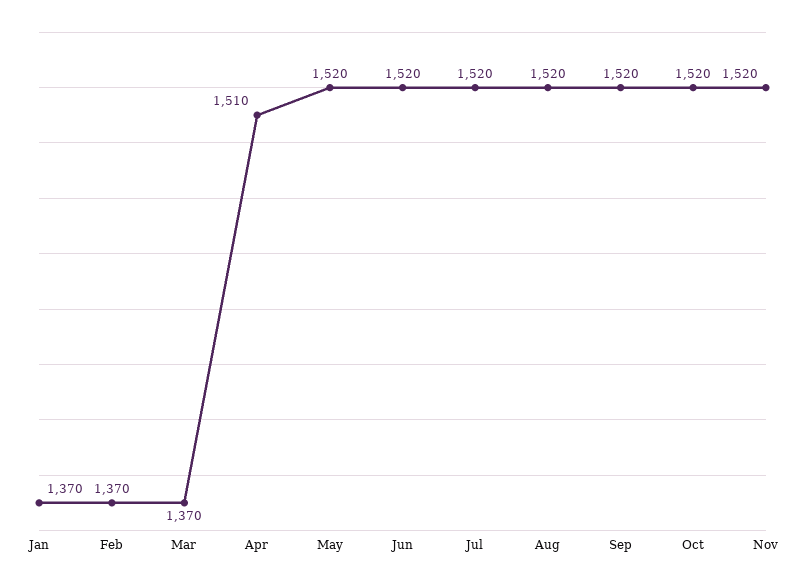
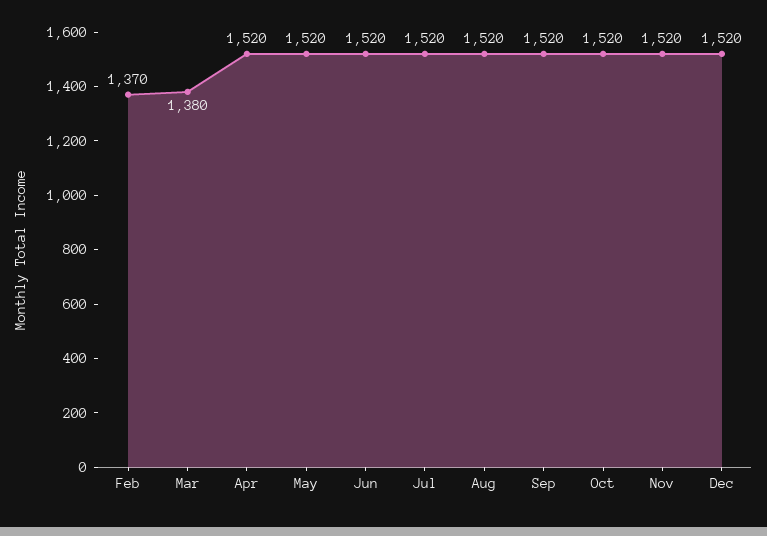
Jan: 1370 -> none
Mar: 1370 -> 1380
Apr: 1510 -> 1520
Dec: none -> 1520

